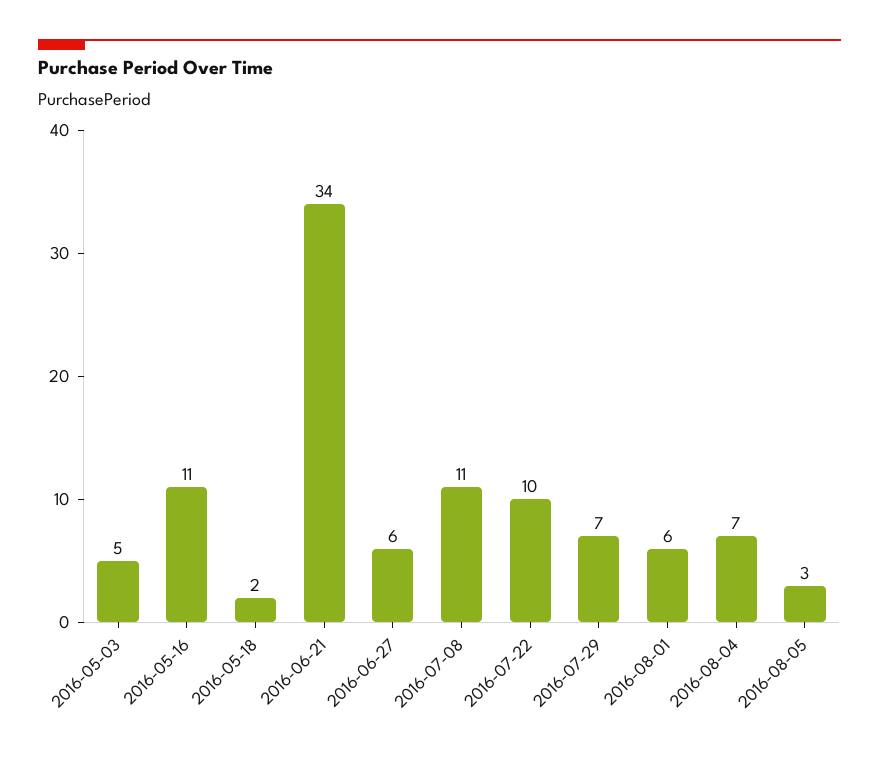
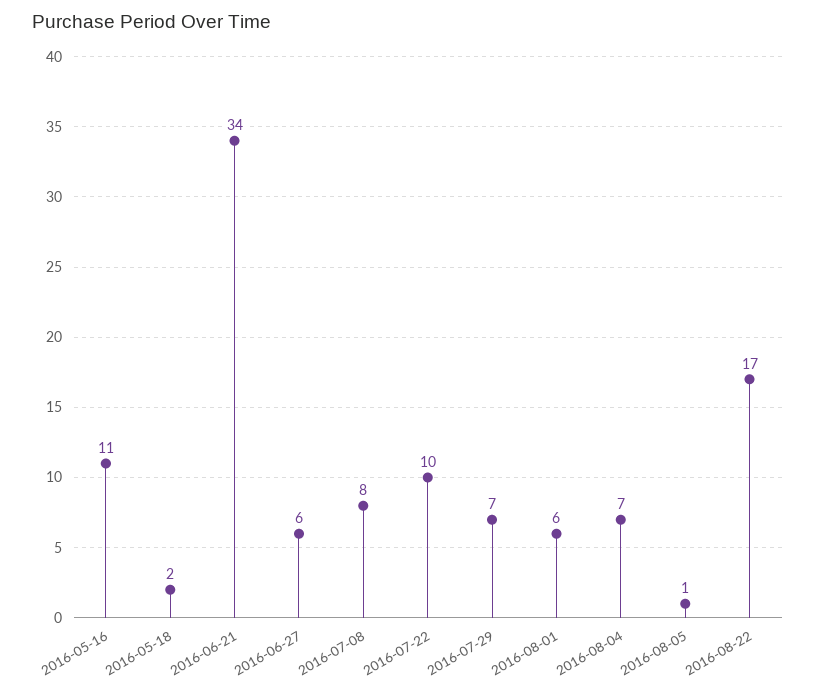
2016-05-03: 5 -> none
2016-07-08: 11 -> 8
2016-08-05: 3 -> 1
2016-08-22: none -> 17

